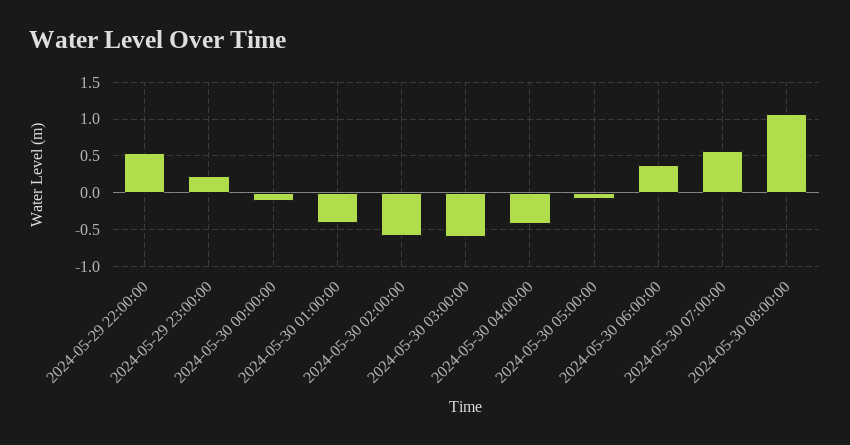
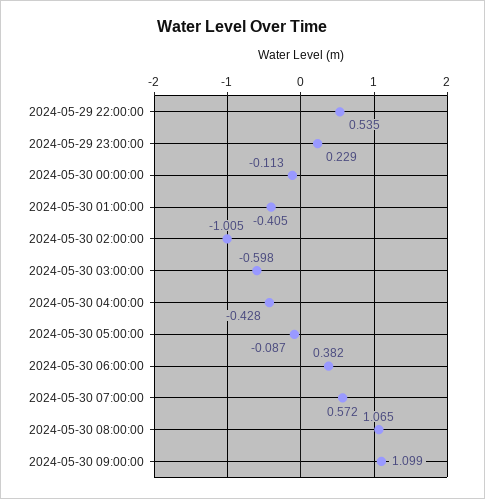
2024-05-30 02:00:00: -0.6 -> -1.005
2024-05-30 09:00:00: none -> 1.099

